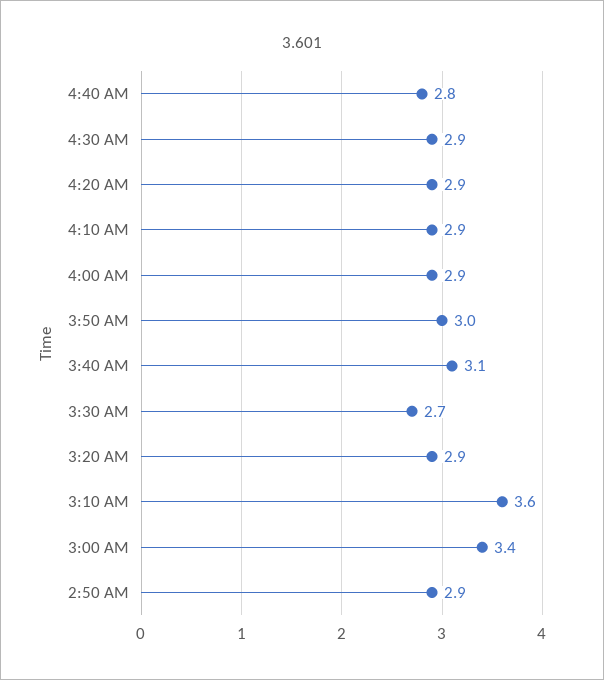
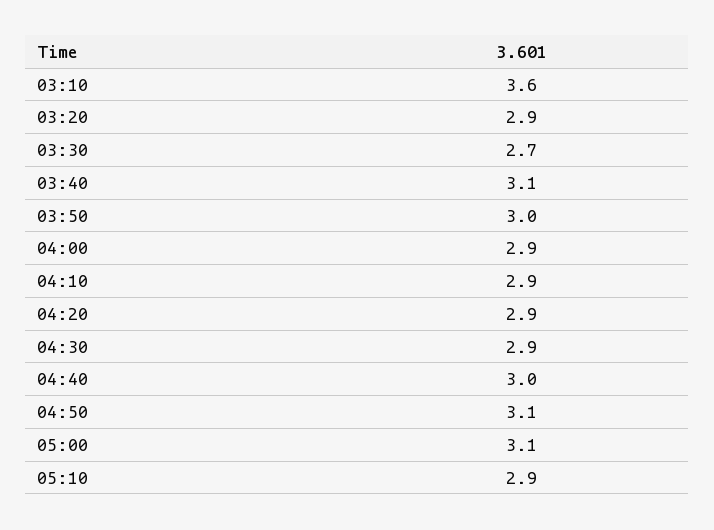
4:40 AM: 2.8 -> 3
3:00 AM: 3.4 -> none
2:50 AM: 2.9 -> none
04:50: none -> 3.1
05:00: none -> 3.1
05:10: none -> 2.9

